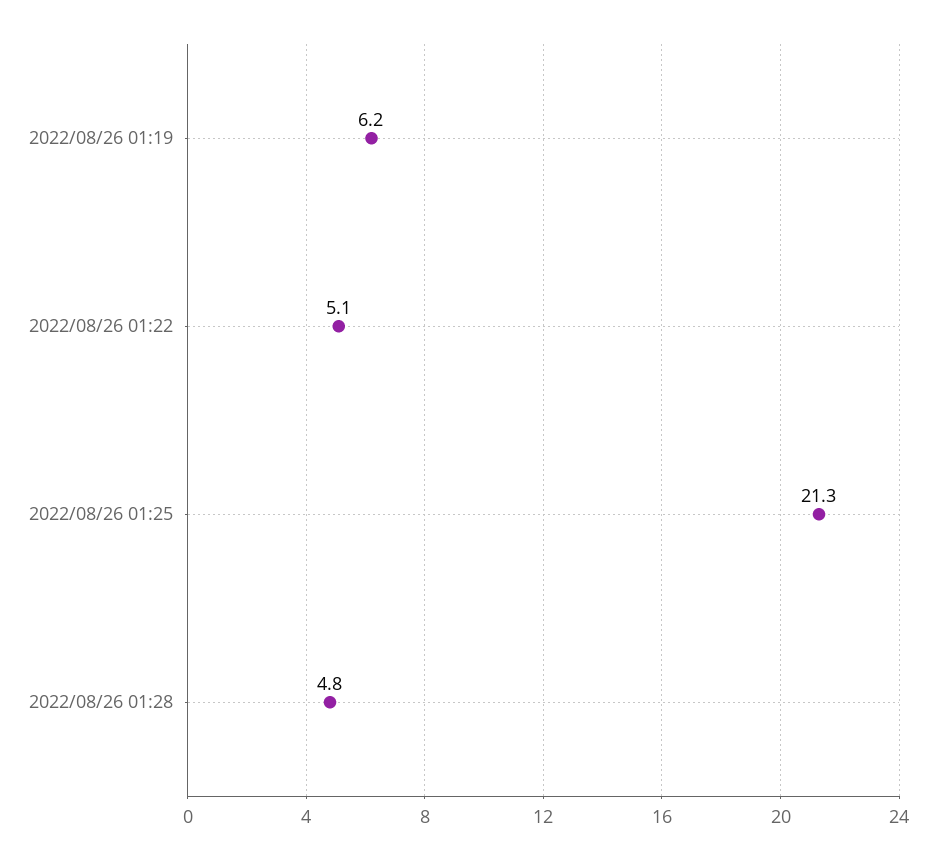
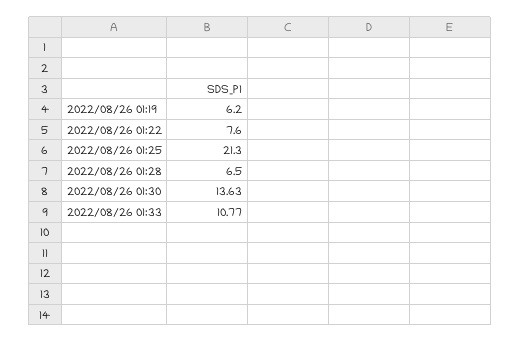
2022/08/26 01:22: 5.1 -> 7.6
2022/08/26 01:28: 4.8 -> 6.5
2022/08/26 01:30: none -> 13.63
2022/08/26 01:33: none -> 10.77

